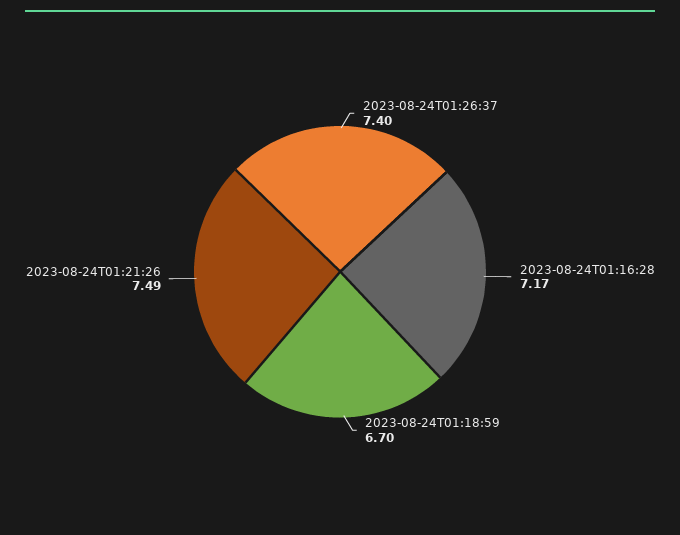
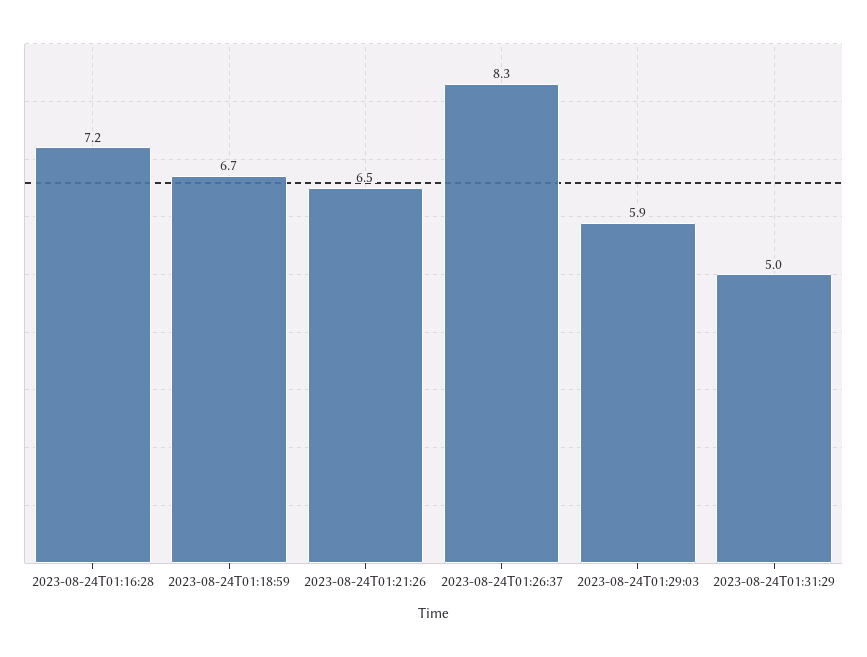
2023-08-24T01:26:37: 7.4 -> 8.3
2023-08-24T01:21:26: 7.49 -> 6.5
2023-08-24T01:29:03: none -> 5.9
2023-08-24T01:31:29: none -> 5

